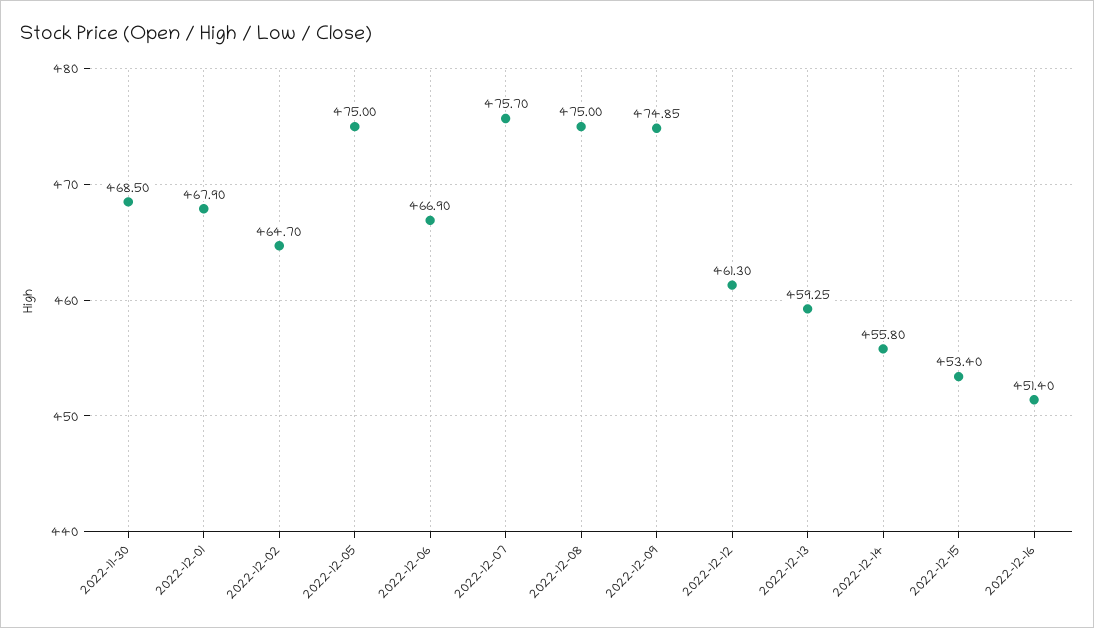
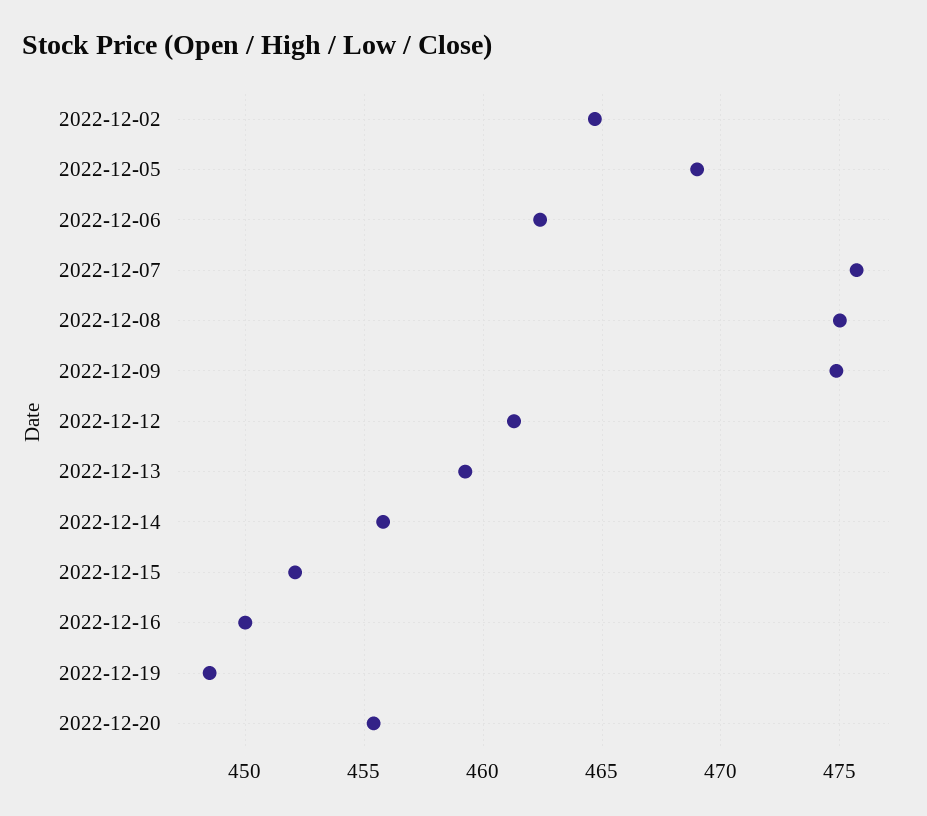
2022-11-30: 468.5 -> none
2022-12-01: 467.9 -> none
2022-12-05: 475 -> 469
2022-12-06: 466.9 -> 462.5
2022-12-15: 453.4 -> 452
2022-12-16: 451.4 -> 450
2022-12-19: none -> 448.5
2022-12-20: none -> 455.5

